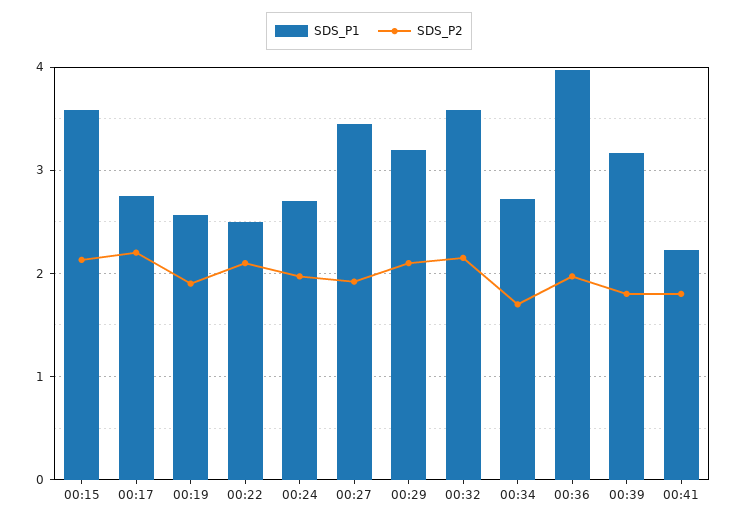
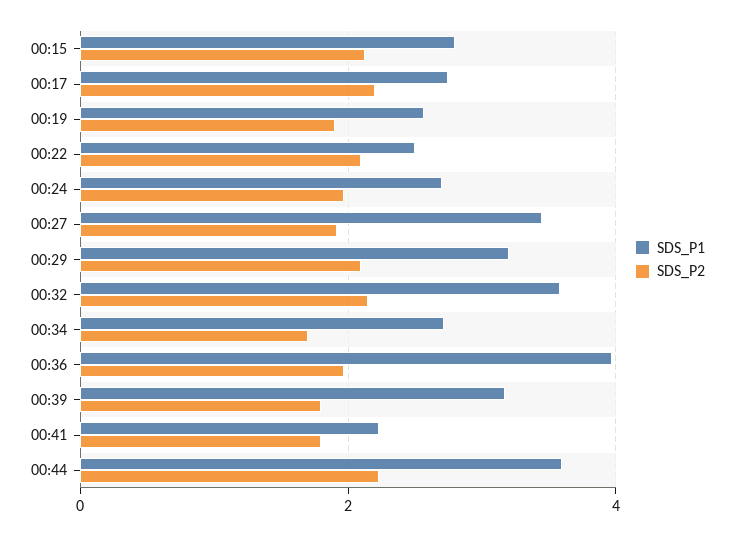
SDS_P1, 00:15: 3.6 -> 2.8
SDS_P1, 00:44: none -> 3.6
SDS_P2, 00:44: none -> 2.2

